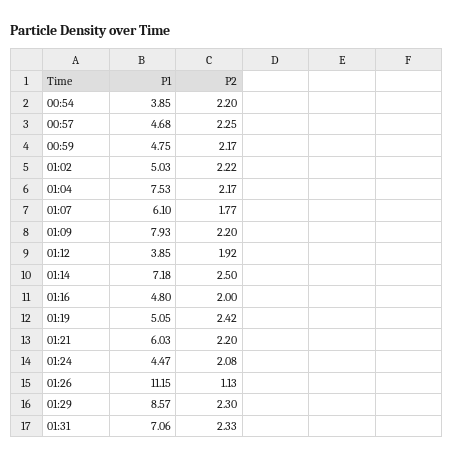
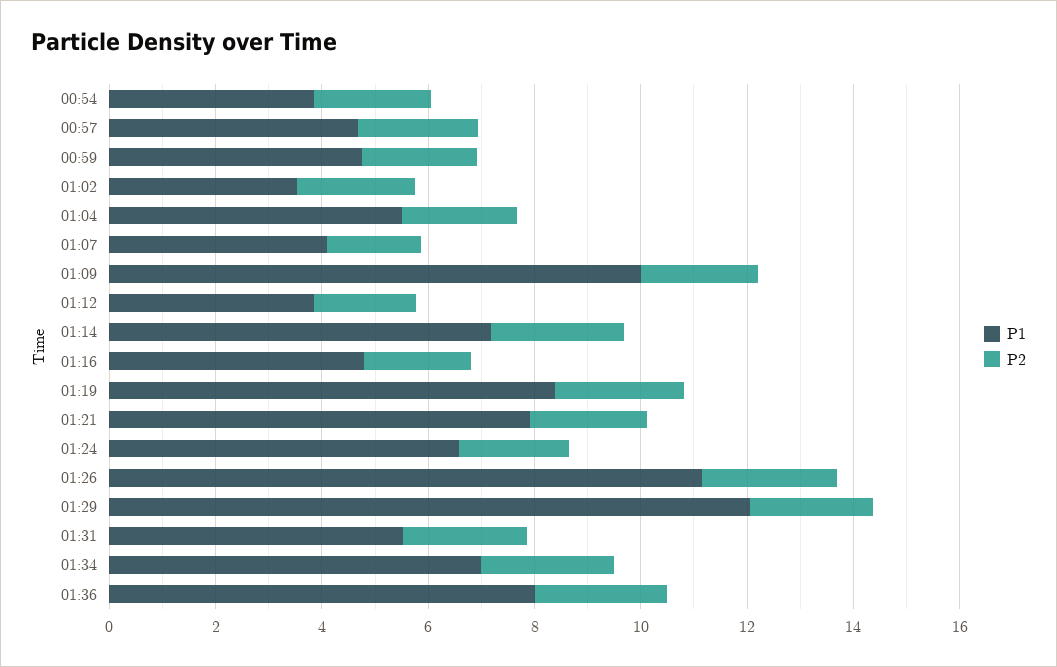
P1, 01:02: 5.03 -> 3.5
P1, 01:04: 7.53 -> 5.5
P1, 01:07: 6.1 -> 4
P1, 01:09: 7.93 -> 10
P1, 01:19: 5.05 -> 8.5
P1, 01:21: 6.03 -> 8
P1, 01:24: 4.47 -> 6.5
P2, 01:26: 1.13 -> 2.5
P1, 01:29: 8.57 -> 12
P1, 01:31: 7.06 -> 5.5
P1, 01:34: none -> 7
P2, 01:34: none -> 2.5
P1, 01:36: none -> 8
P2, 01:36: none -> 2.5

